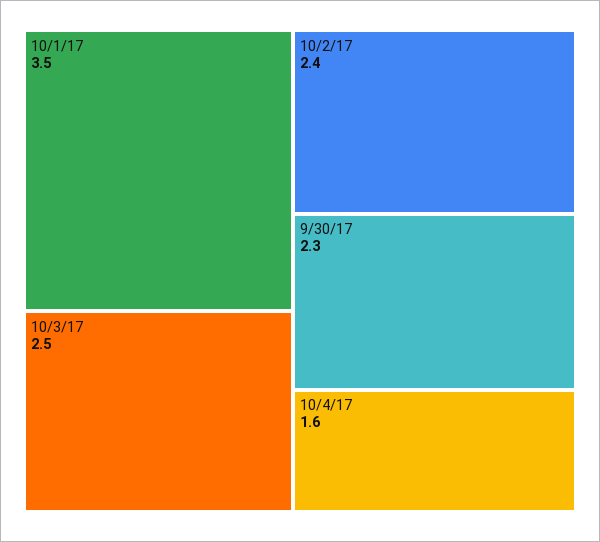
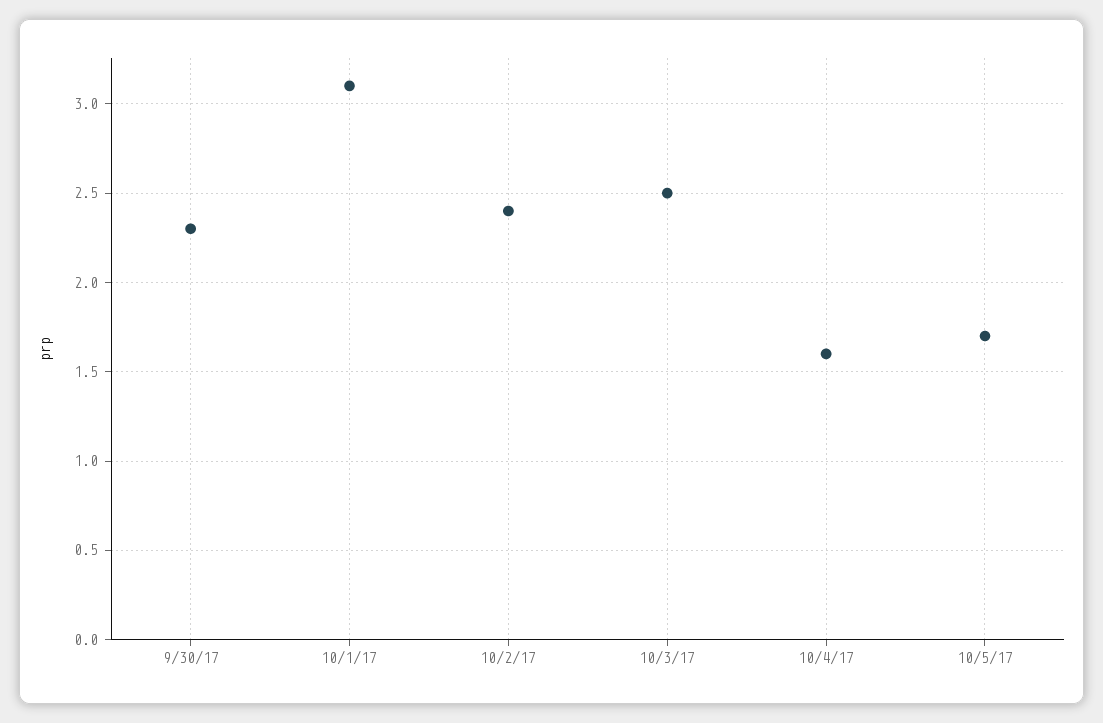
10/1/17: 3.5 -> 3.1
10/5/17: none -> 1.7

